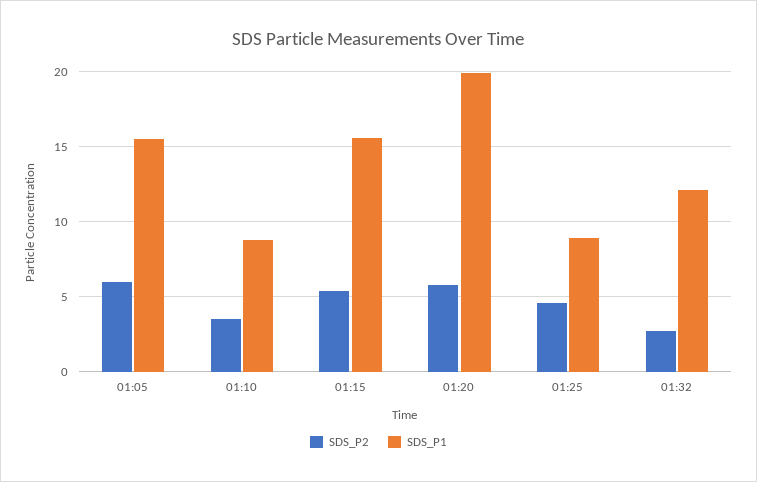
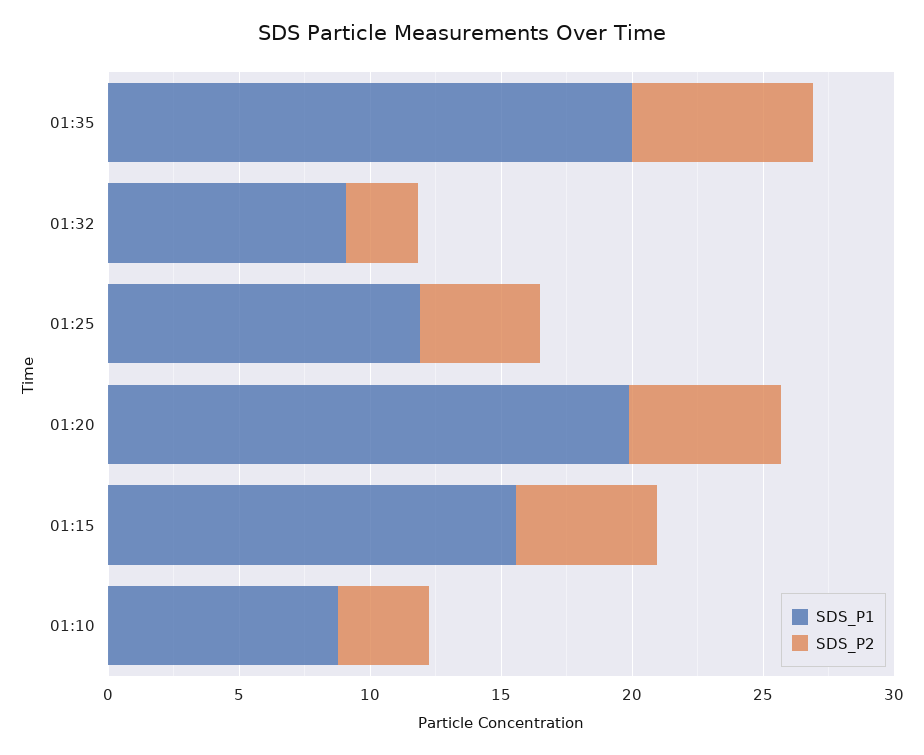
SDS_P2, 01:05: 6 -> none
SDS_P1, 01:05: 15.5 -> none
SDS_P1, 01:25: 9 -> 12
SDS_P1, 01:32: 12 -> 9
SDS_P1, 01:35: none -> 20
SDS_P2, 01:35: none -> 7

